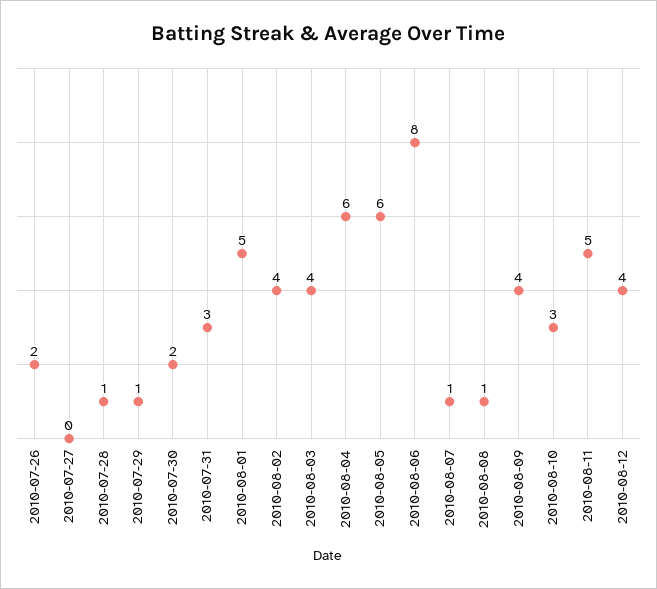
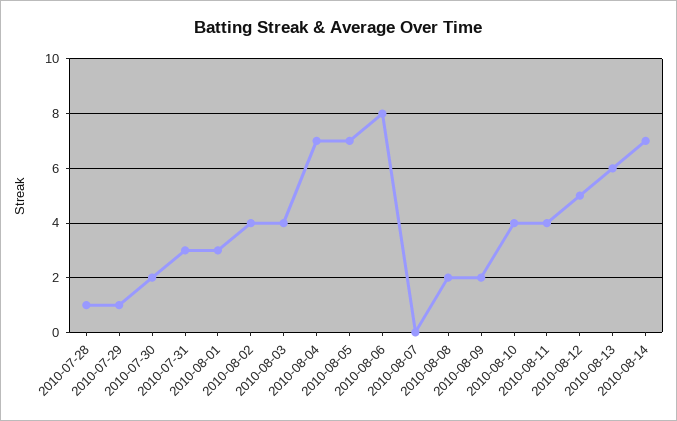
2010-07-26: 2 -> none
2010-07-27: 0 -> none
2010-08-01: 5 -> 3
2010-08-04: 6 -> 7
2010-08-05: 6 -> 7
2010-08-07: 1 -> 0
2010-08-08: 1 -> 2
2010-08-09: 4 -> 2
2010-08-10: 3 -> 4
2010-08-11: 5 -> 4
2010-08-12: 4 -> 5
2010-08-13: none -> 6
2010-08-14: none -> 7

